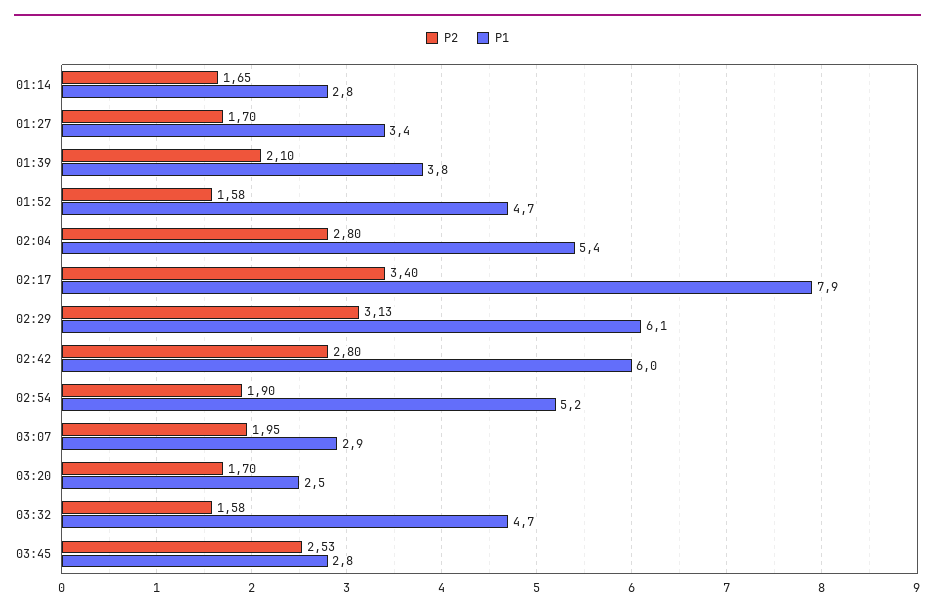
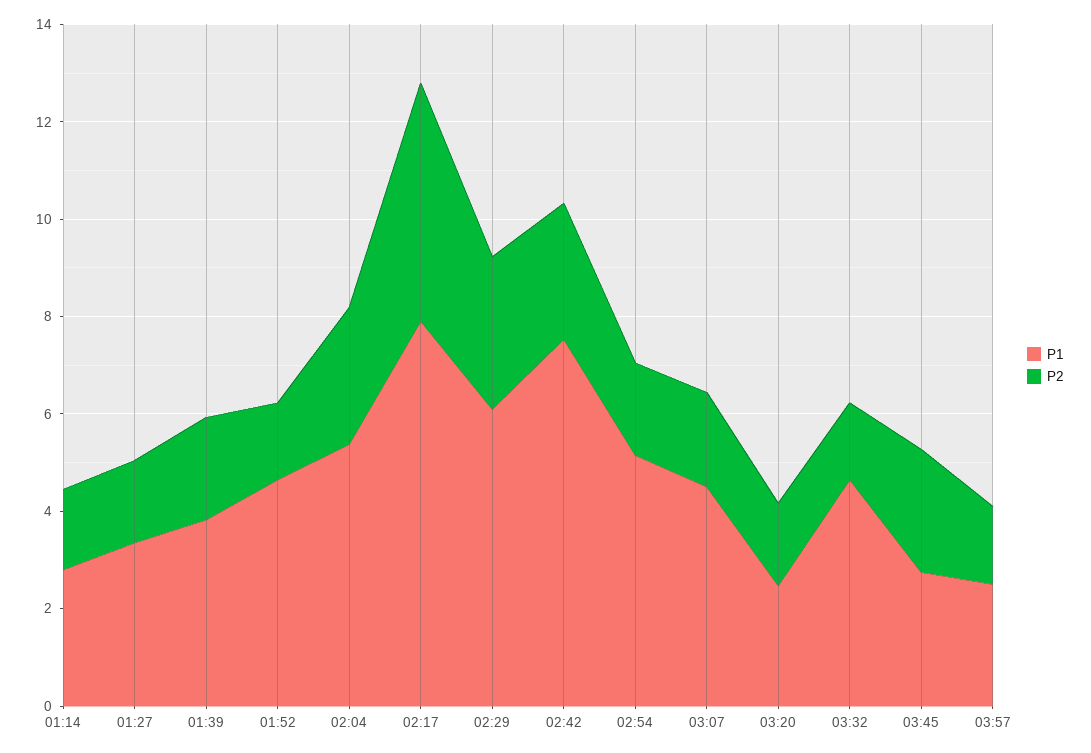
P2, 02:17: 3.4 -> 5
P1, 02:42: 6 -> 7.5
P1, 03:07: 2.9 -> 4.5
P1, 03:57: none -> 2.5
P2, 03:57: none -> 1.5

